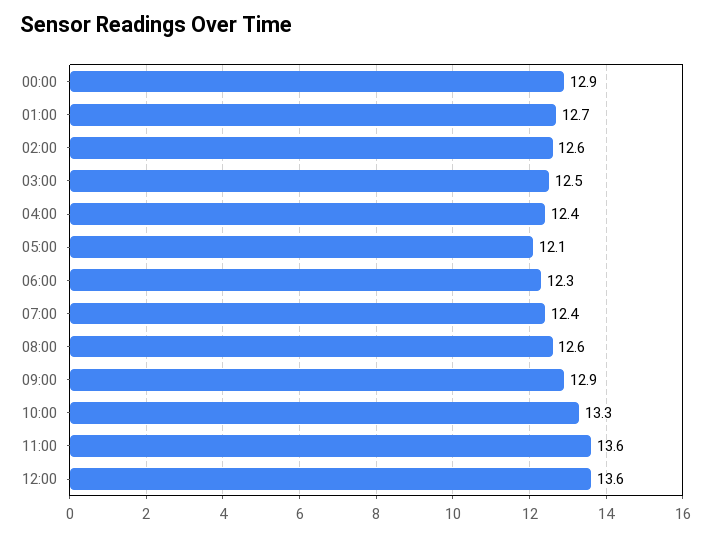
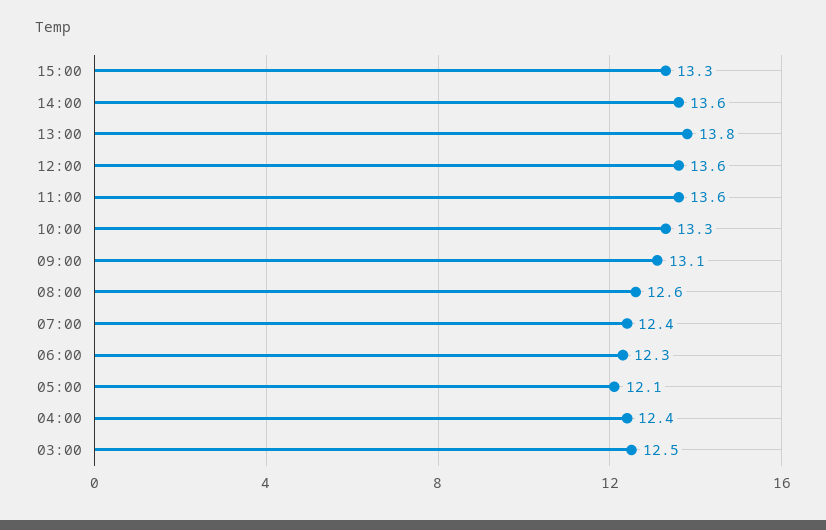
00:00: 12.9 -> none
01:00: 12.7 -> none
02:00: 12.6 -> none
09:00: 12.9 -> 13.1
15:00: none -> 13.3
14:00: none -> 13.6
13:00: none -> 13.8

